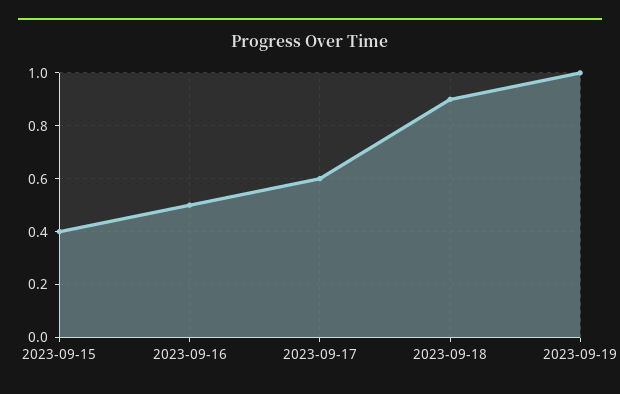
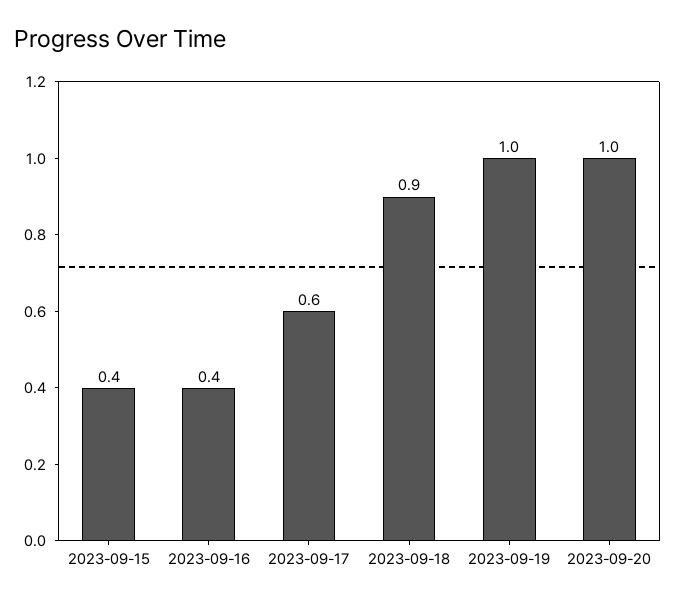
2023-09-16: 0.5 -> 0.4
2023-09-20: none -> 1

